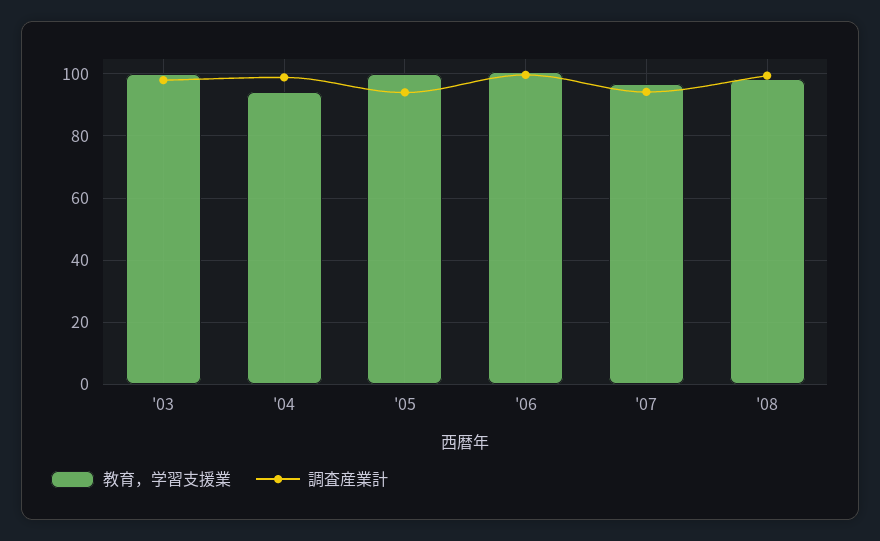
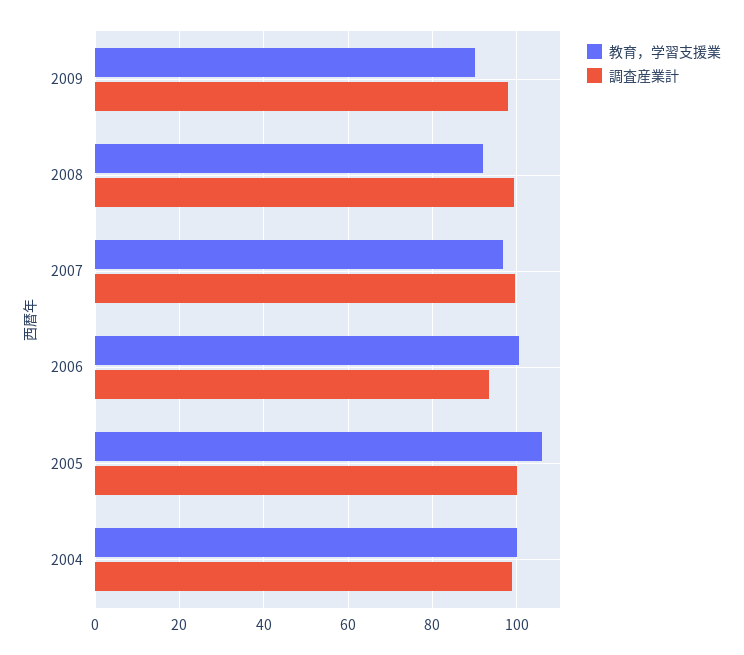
教育，学習支援業, '03: 100 -> none
調査産業計, '03: 98 -> none
教育，学習支援業, '04: 94 -> 100
教育，学習支援業, '05: 100 -> 106
調査産業計, '05: 94 -> 100
調査産業計, '06: 100 -> 94
調査産業計, '07: 94 -> 100
教育，学習支援業, '08: 98 -> 92
教育，学習支援業, 2009: none -> 90
調査産業計, 2009: none -> 98

